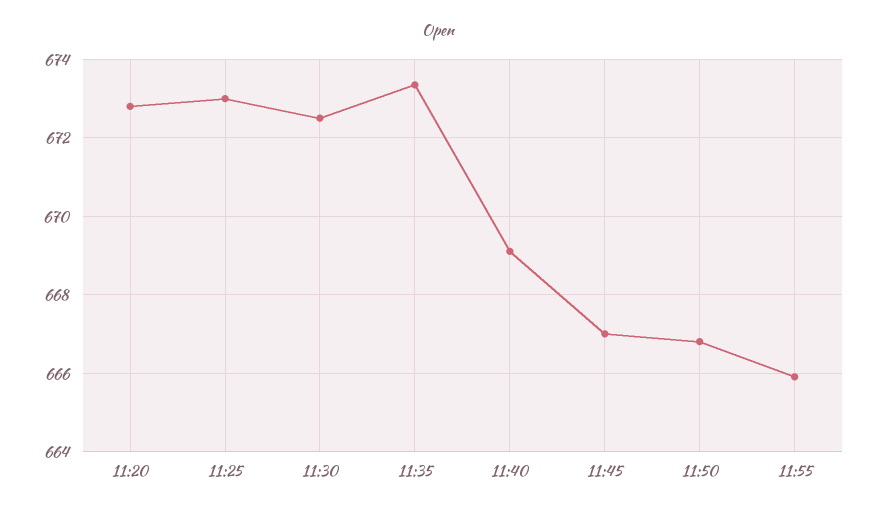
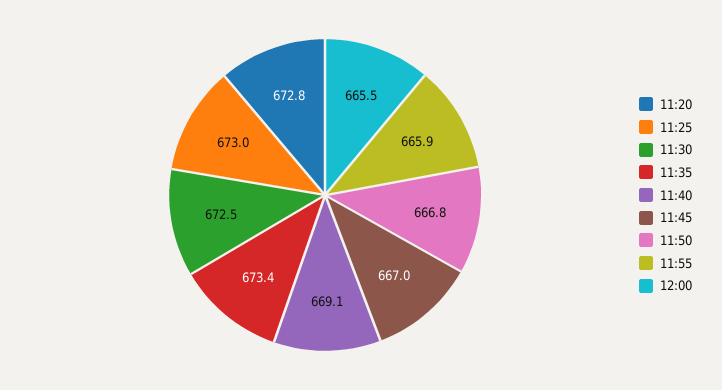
12:00: none -> 665.5

